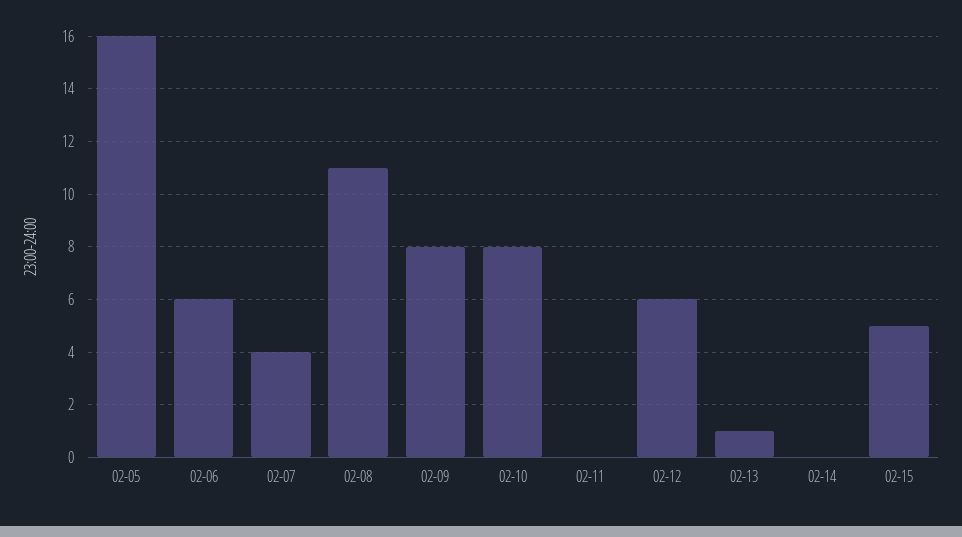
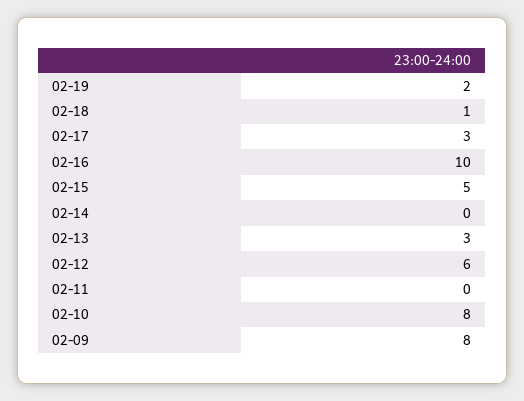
02-05: 16 -> none
02-06: 6 -> none
02-07: 4 -> none
02-08: 11 -> none
02-13: 1 -> 3
02-19: none -> 2
02-18: none -> 1
02-17: none -> 3
02-16: none -> 10

